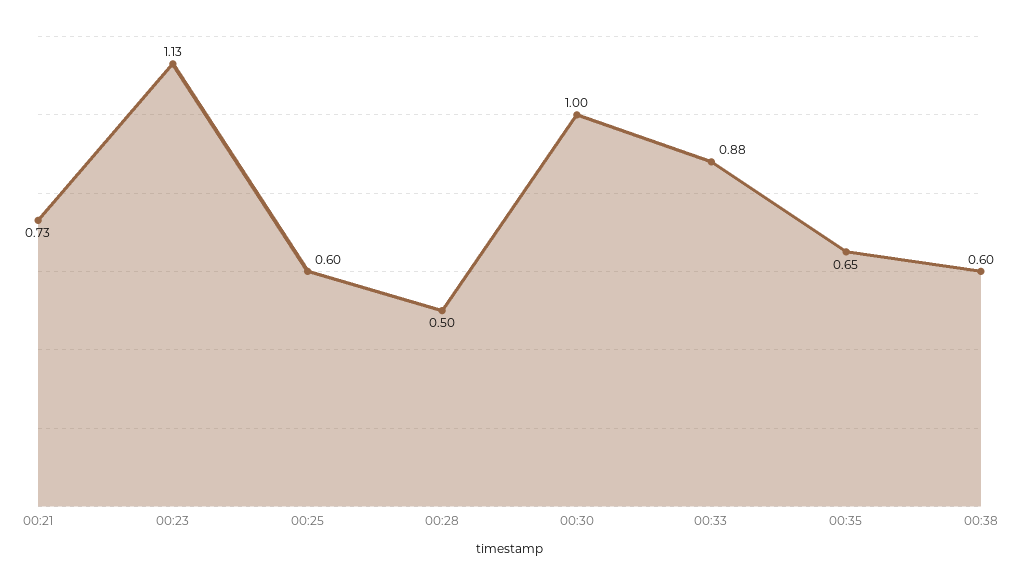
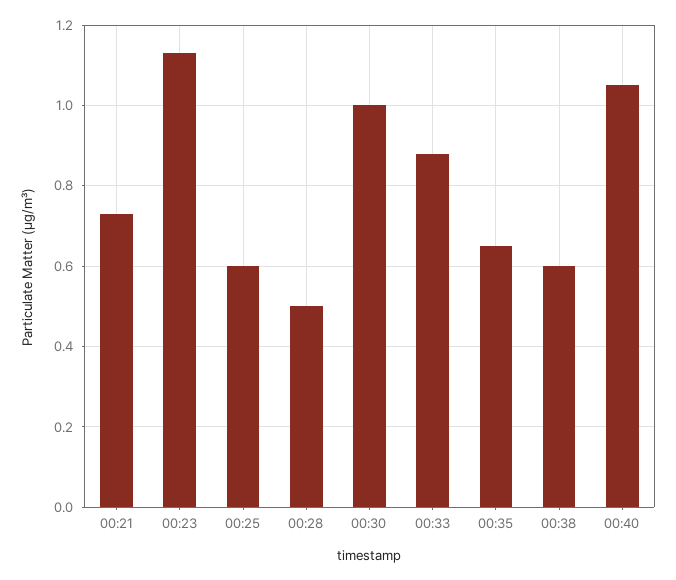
00:40: none -> 1.05

